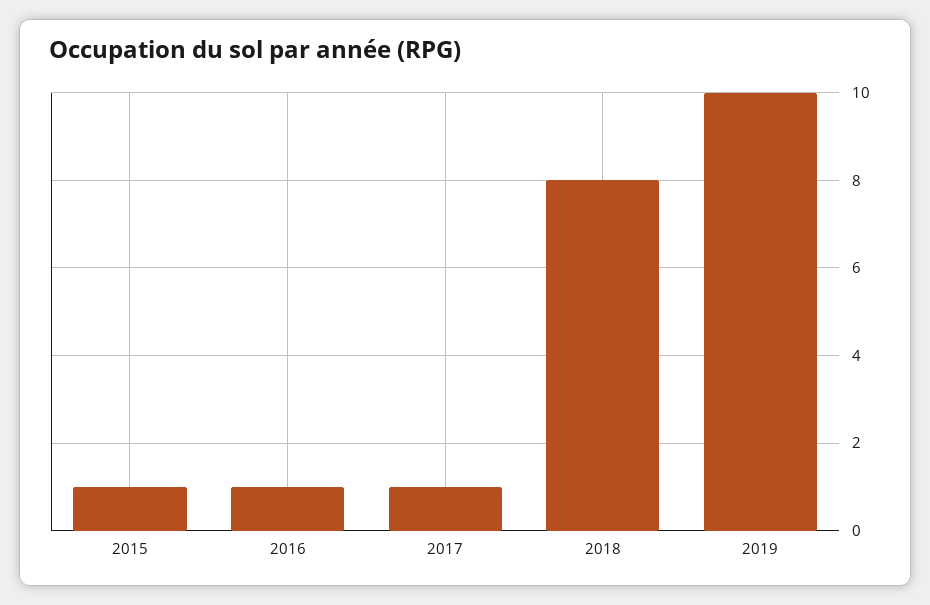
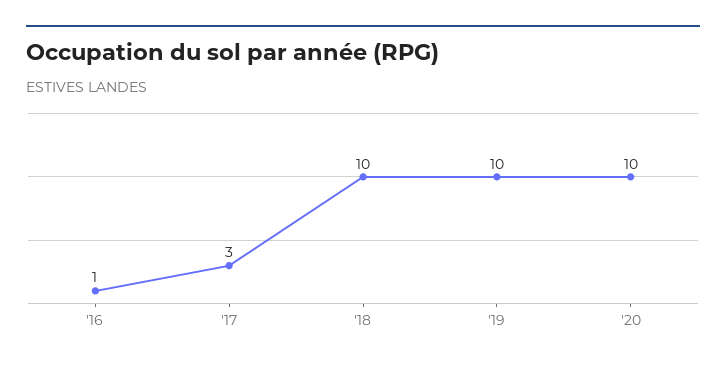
2015: 1 -> none
2017: 1 -> 3
2018: 8 -> 10
'20: none -> 10

